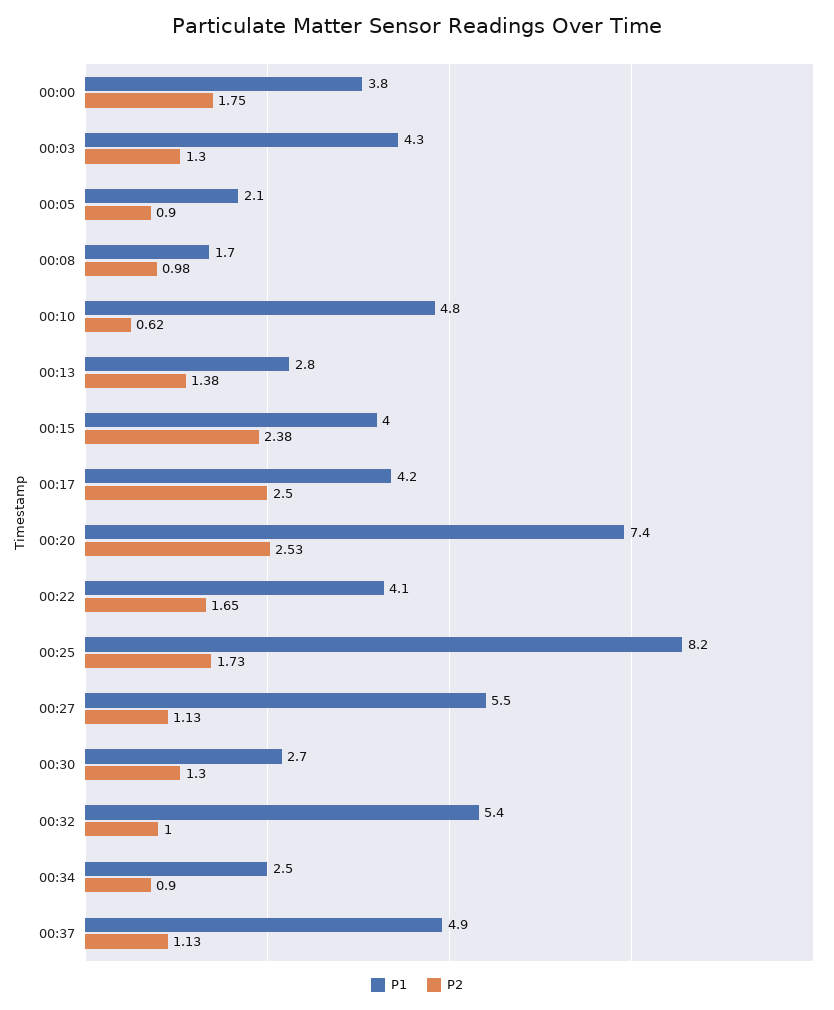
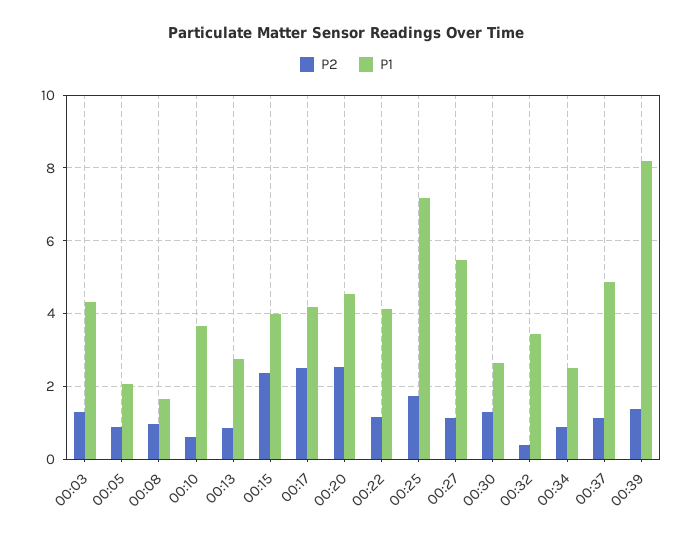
P1, 00:00: 3.8 -> none
P2, 00:00: 1.75 -> none
P1, 00:10: 4.8 -> 3.6
P2, 00:13: 1.38 -> 0.8
P1, 00:20: 7.4 -> 4.6
P2, 00:22: 1.65 -> 1.2
P1, 00:25: 8.2 -> 7.2
P1, 00:32: 5.4 -> 3.4
P2, 00:32: 1 -> 0.4
P2, 00:39: none -> 1.4
P1, 00:39: none -> 8.2

